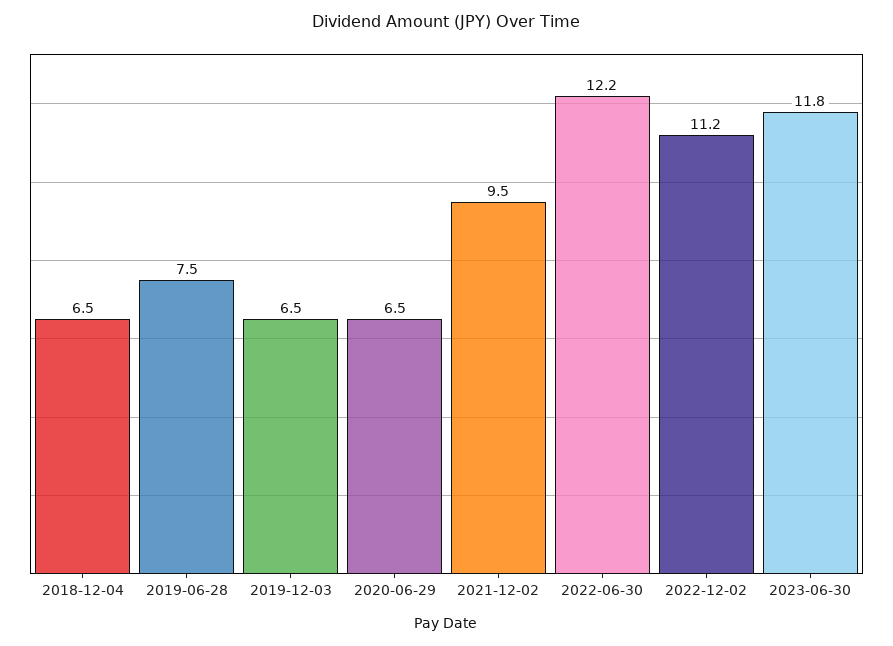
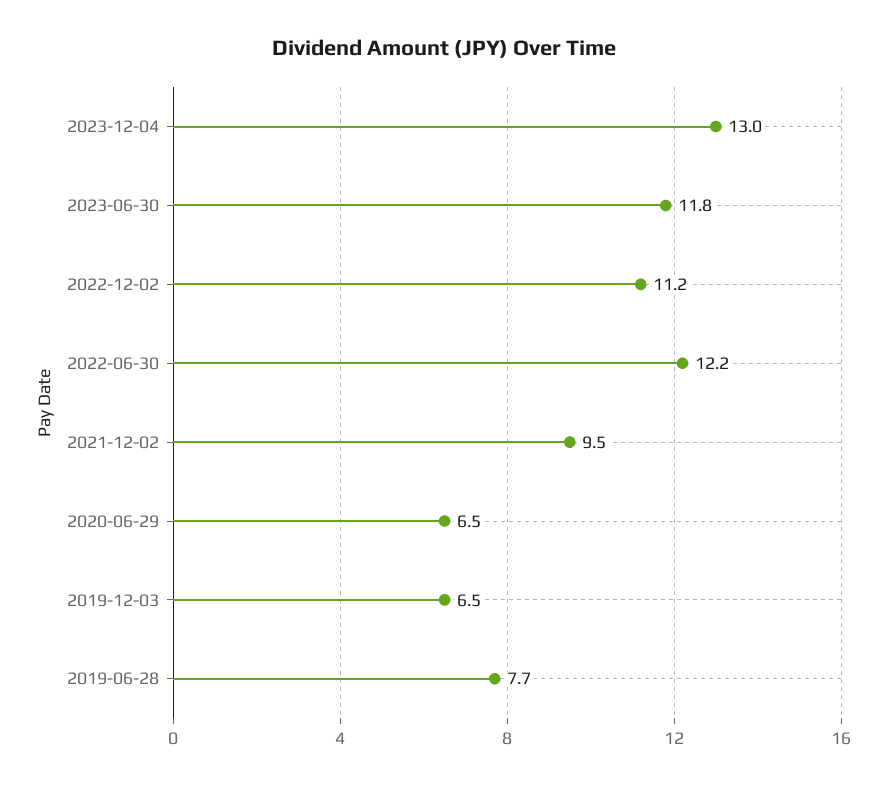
2018-12-04: 6.5 -> none
2019-06-28: 7.5 -> 7.7
2023-12-04: none -> 13

